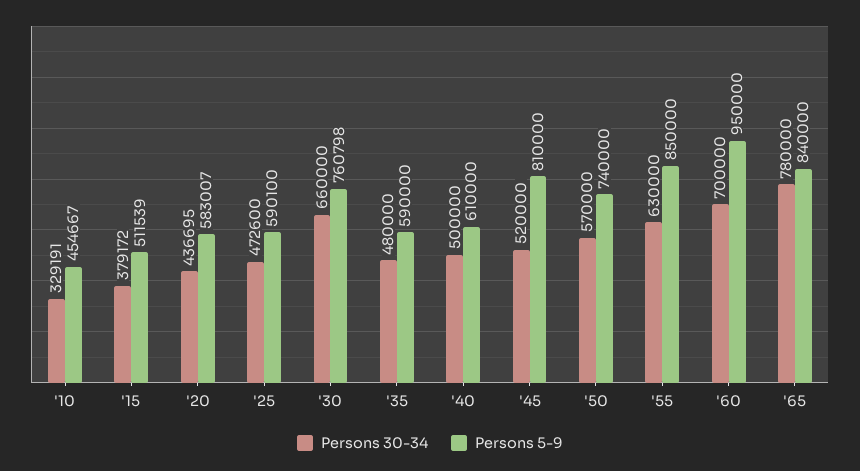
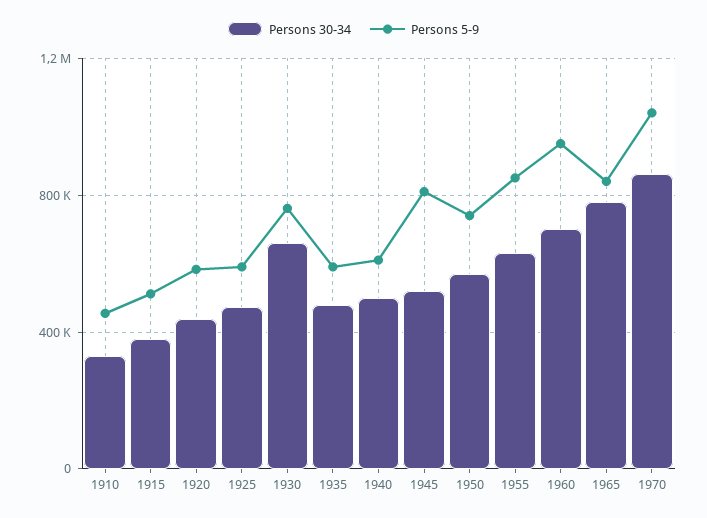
Persons 30-34, 1970: none -> 850000
Persons 5-9, 1970: none -> 1050000

